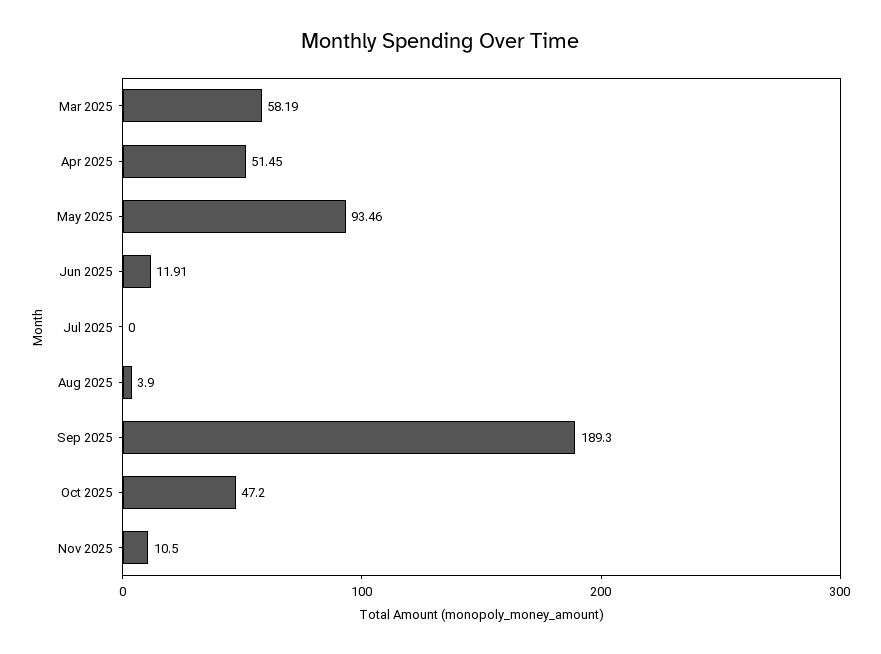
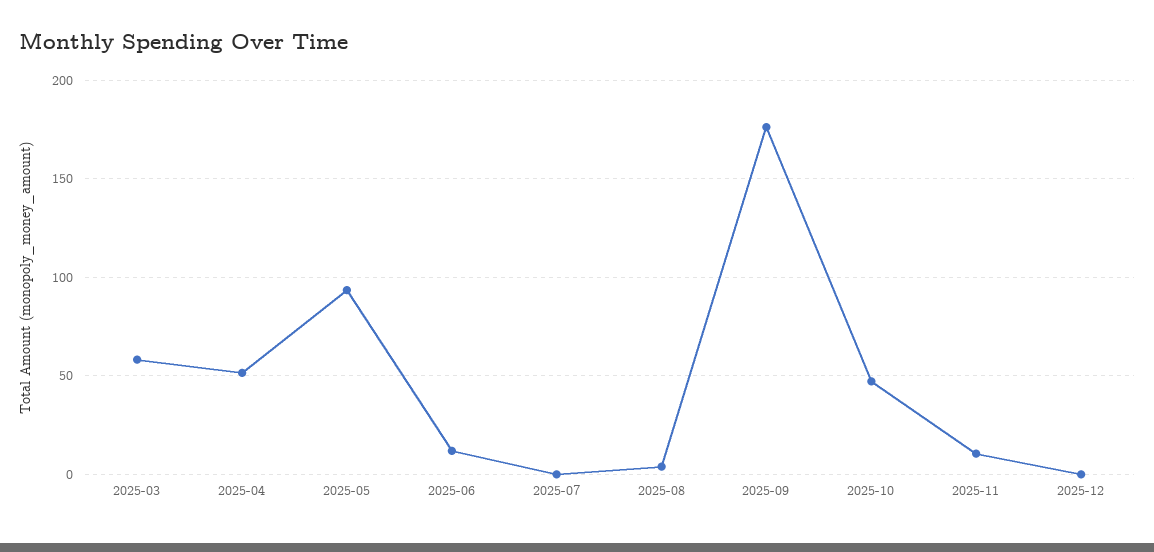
Sep 2025: 189.3 -> 175
2025-12: none -> 0

